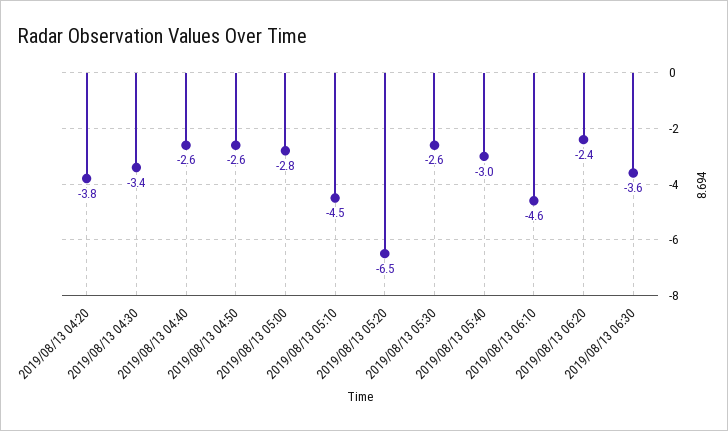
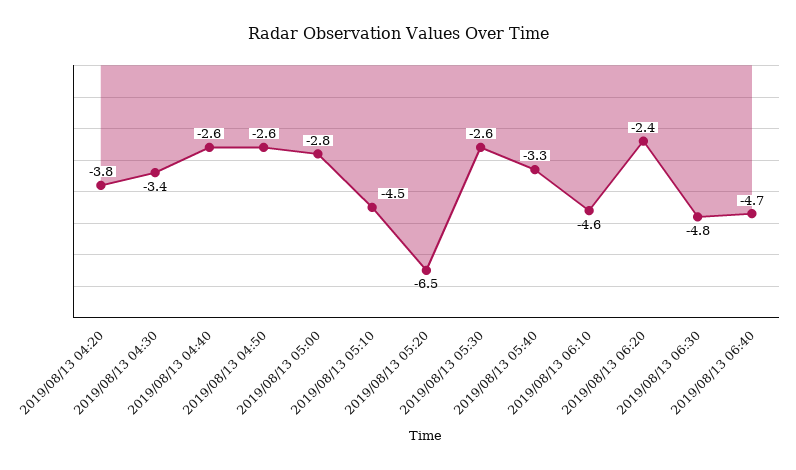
2019/08/13 05:40: -3 -> -3.3
2019/08/13 06:30: -3.6 -> -4.8
2019/08/13 06:40: none -> -4.7

